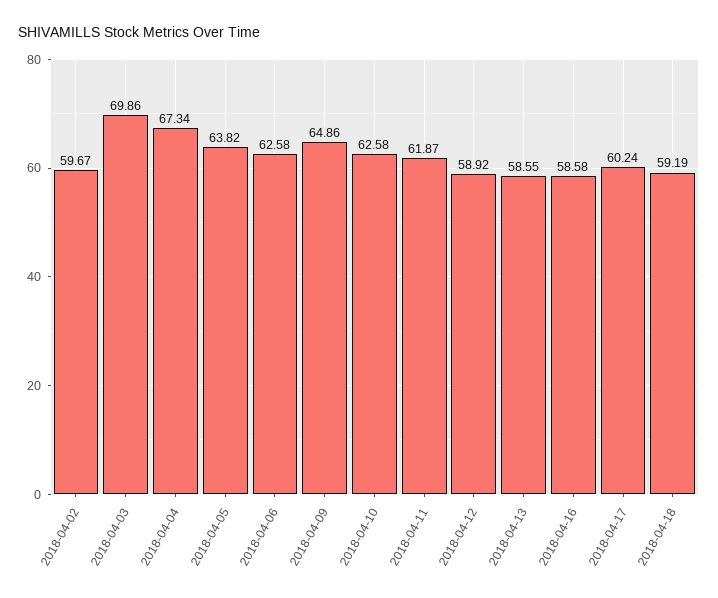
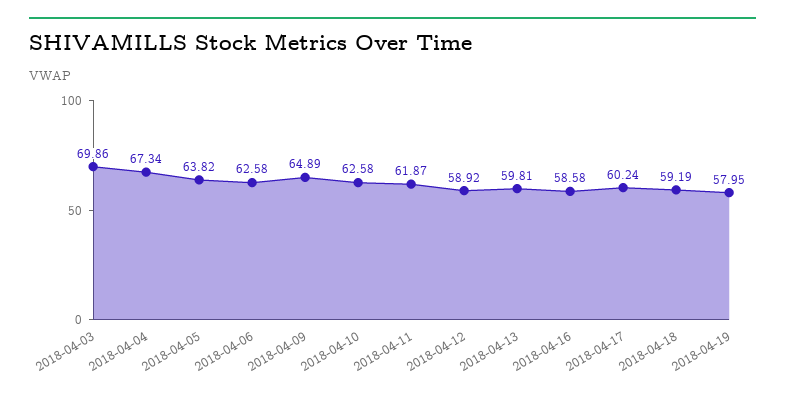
2018-04-02: 59.67 -> none
2018-04-09: 64.86 -> 64.89
2018-04-13: 58.55 -> 59.81
2018-04-19: none -> 57.95

